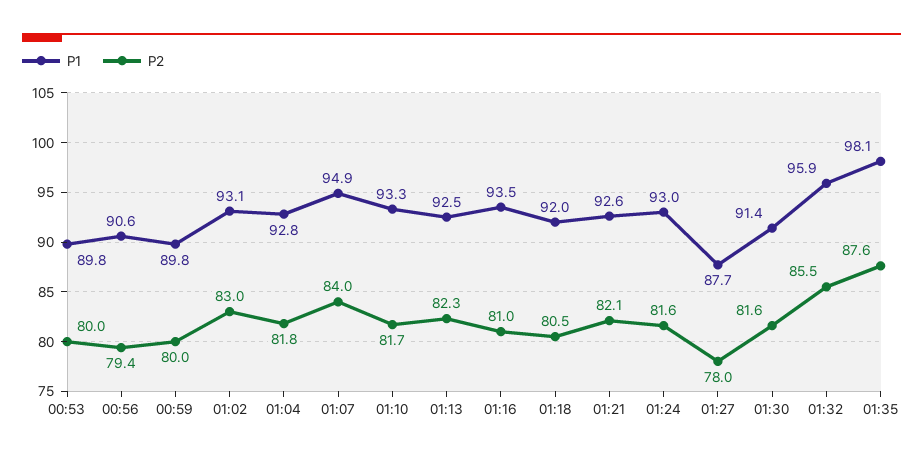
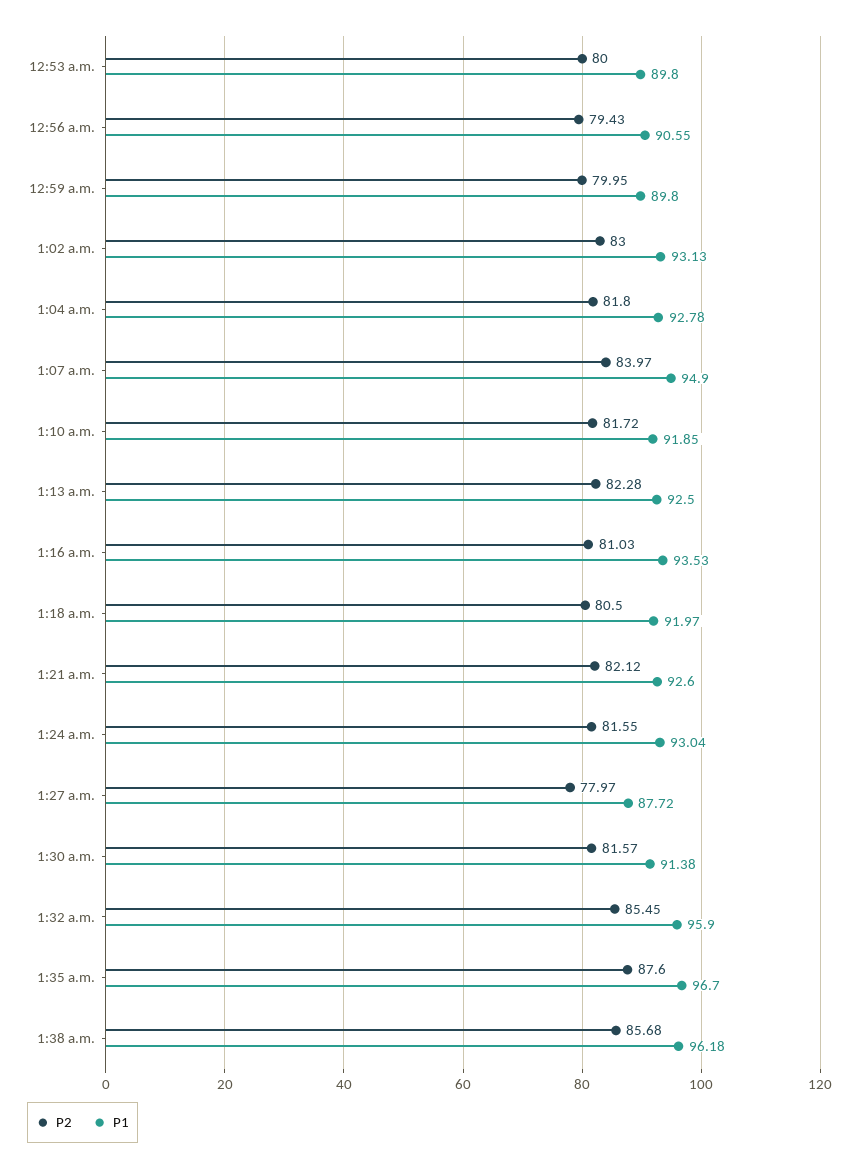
P1, 01:10: 93.3 -> 91.85
P1, 01:35: 98.1 -> 96.7
P2, 1:38 a.m.: none -> 85.68
P1, 1:38 a.m.: none -> 96.18

